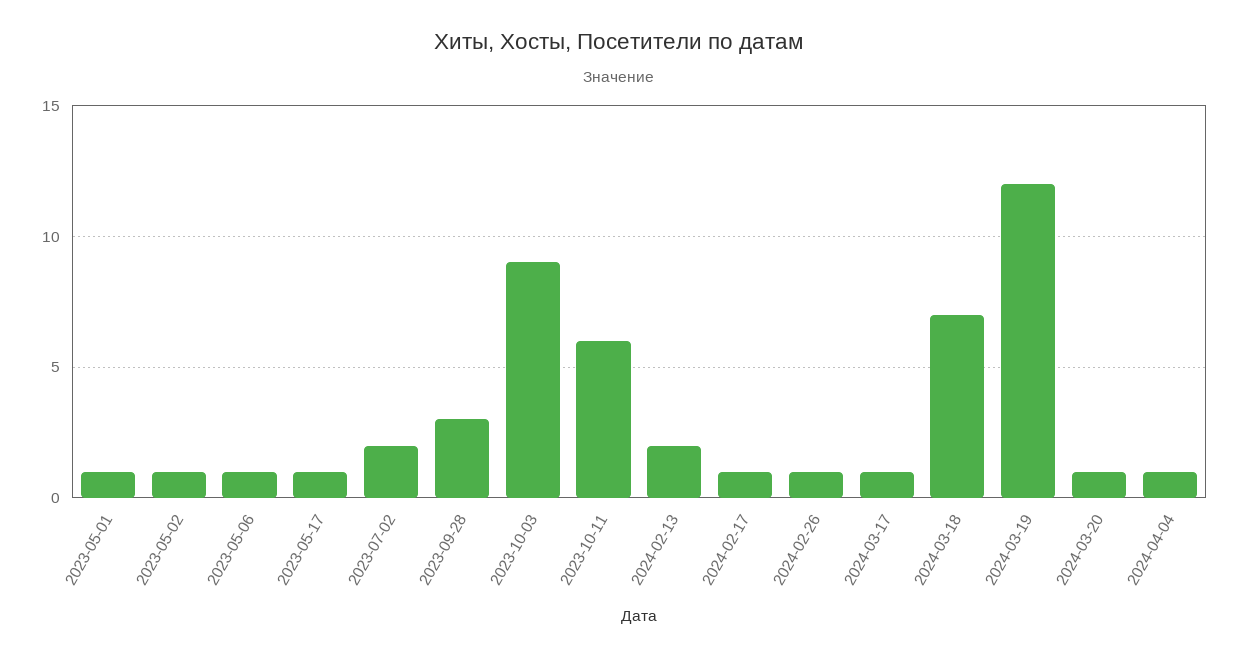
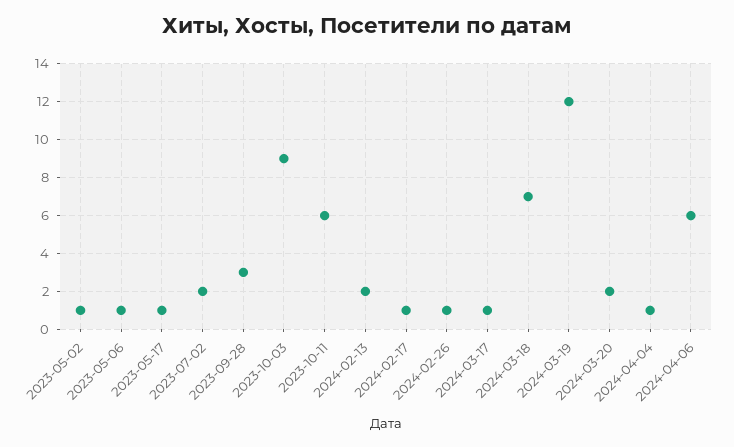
2023-05-01: 1 -> none
2024-03-20: 1 -> 2
2024-04-06: none -> 6

